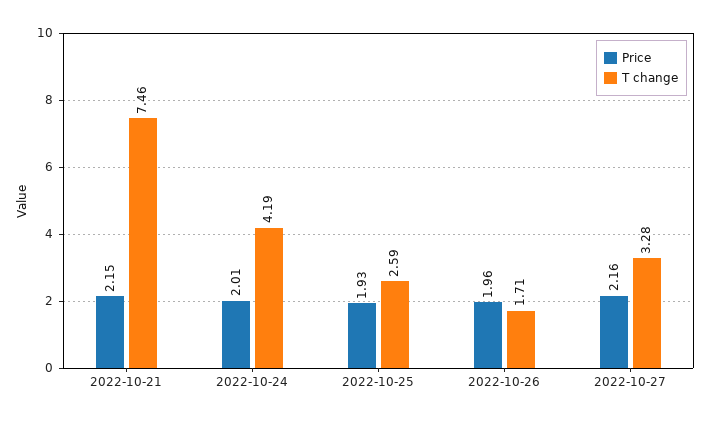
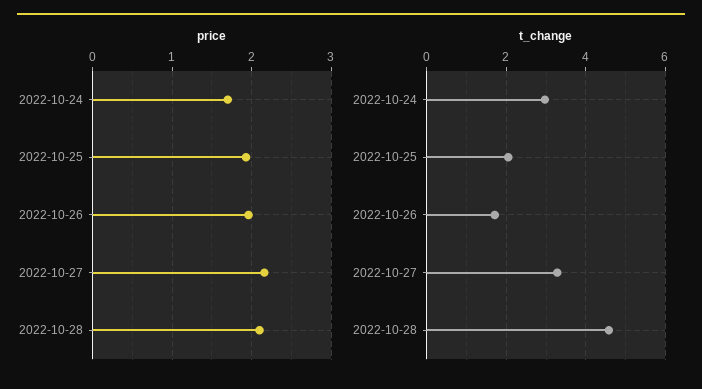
Price, 2022-10-21: 2.15 -> none
T change, 2022-10-21: 7.46 -> none
Price, 2022-10-24: 2.01 -> 1.7
T change, 2022-10-24: 4.19 -> 3
T change, 2022-10-25: 2.59 -> 2
Price, 2022-10-28: none -> 2.1
T change, 2022-10-28: none -> 4.6

